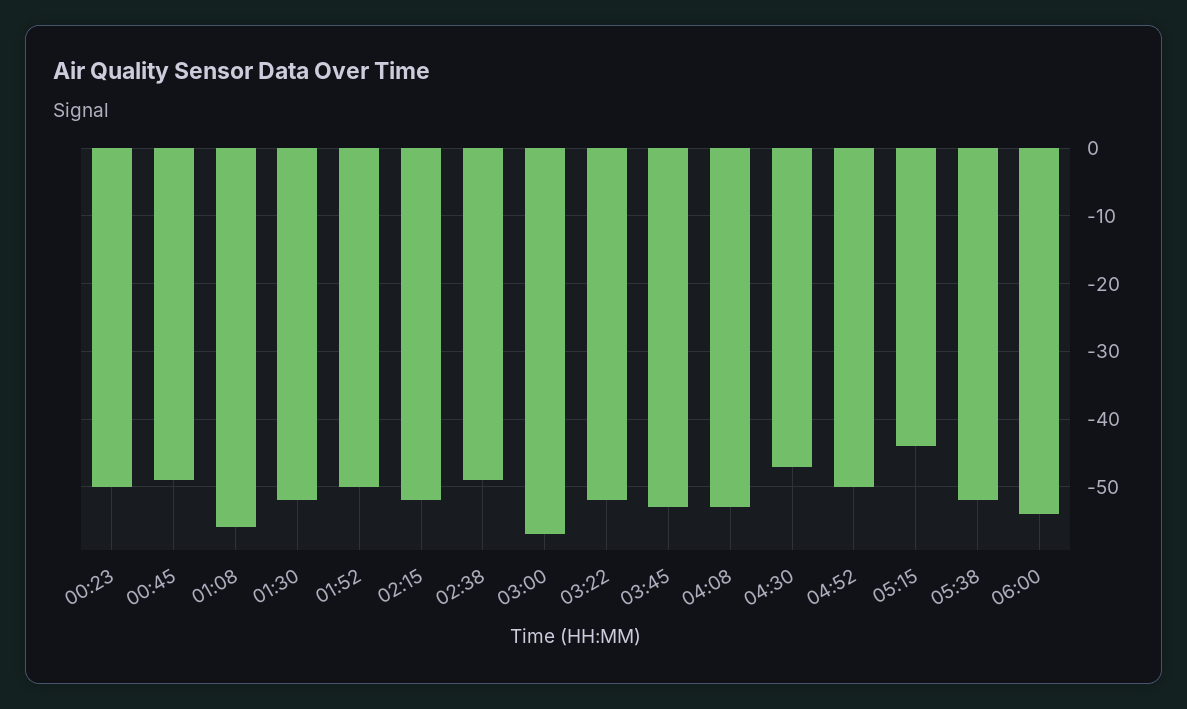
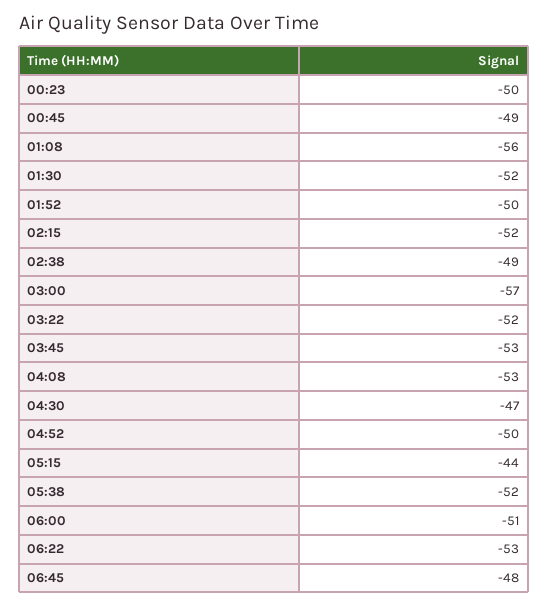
06:00: -54 -> -51
06:22: none -> -53
06:45: none -> -48

